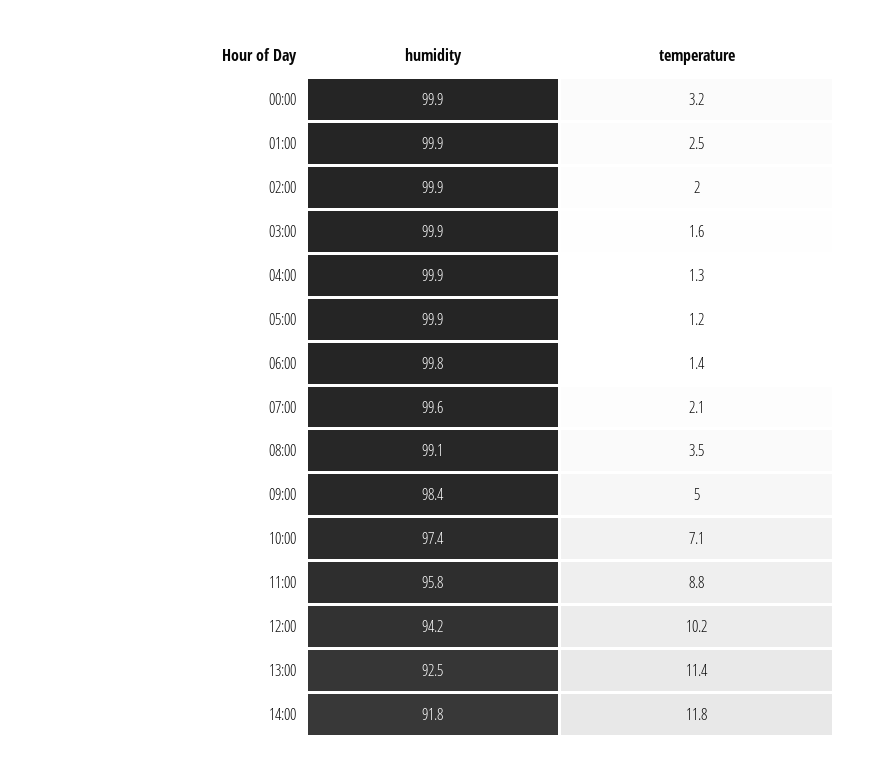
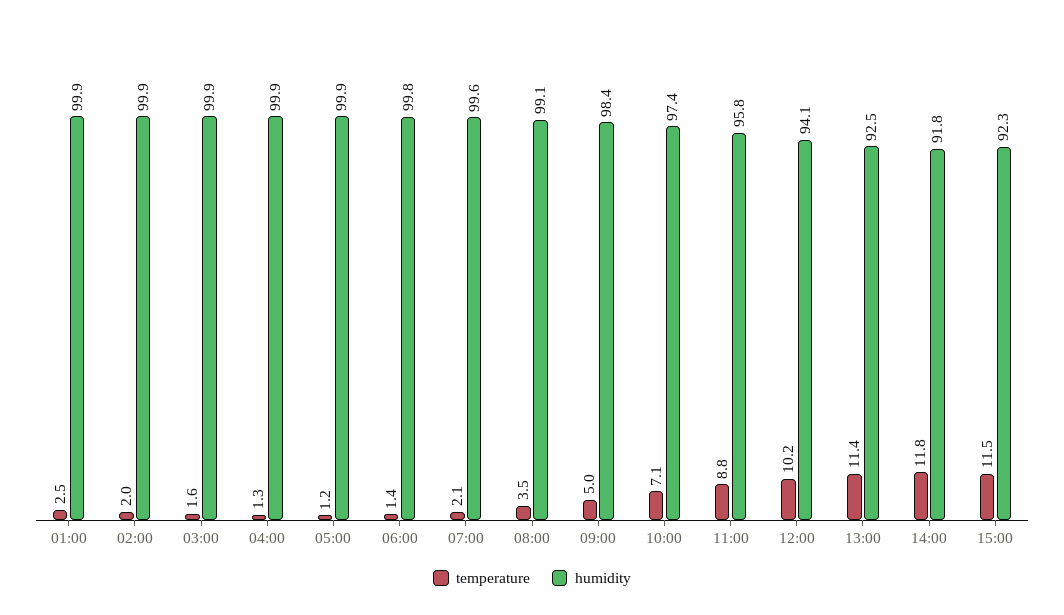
humidity, 00:00: 99.9 -> none
temperature, 00:00: 3.2 -> none
humidity, 12:00: 94.2 -> 94.1
temperature, 15:00: none -> 11.5
humidity, 15:00: none -> 92.3

